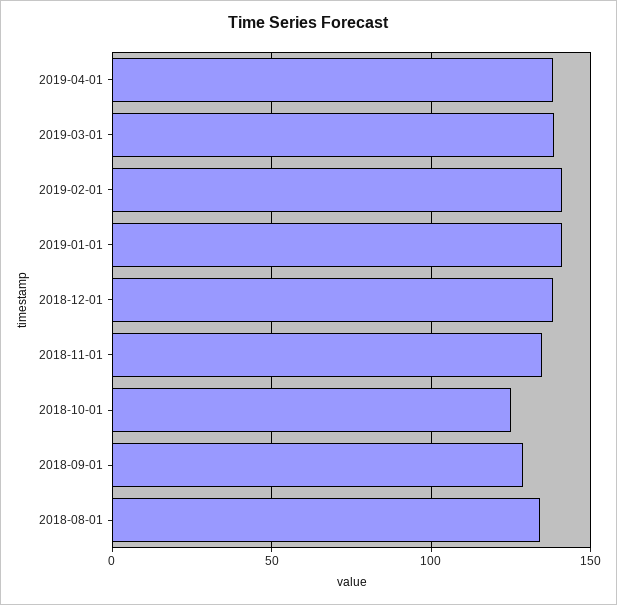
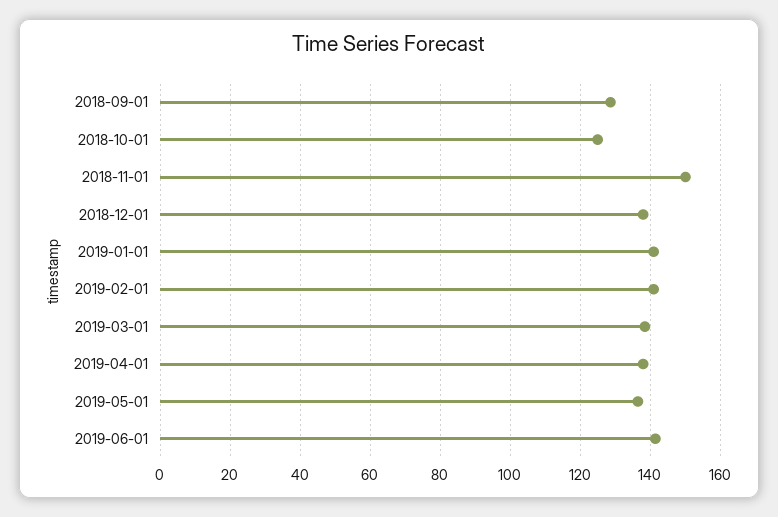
2018-11-01: 135 -> 150
2018-08-01: 135 -> none
2019-05-01: none -> 136
2019-06-01: none -> 142

